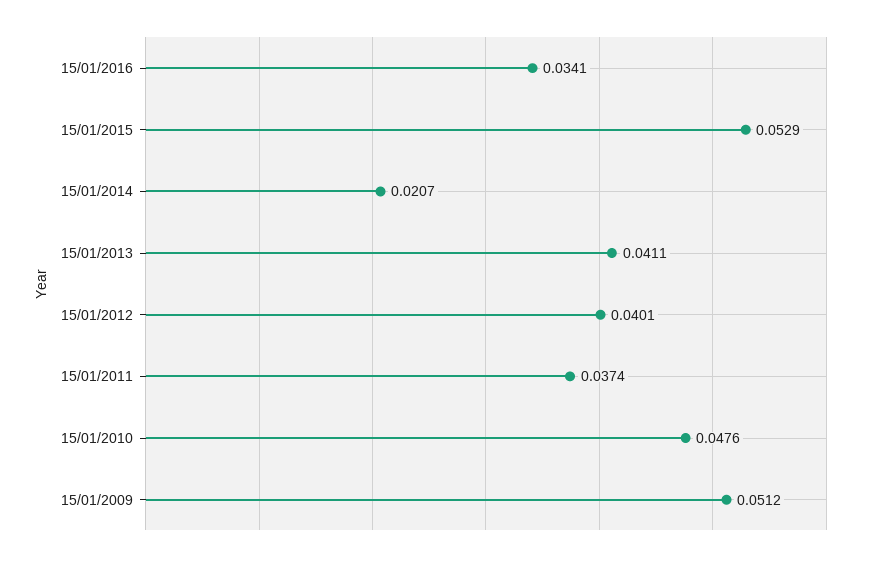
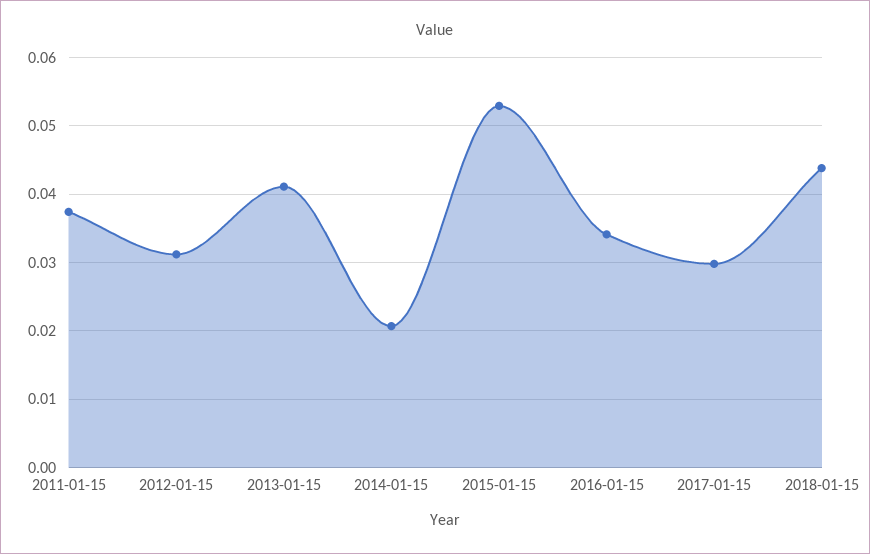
15/01/2012: 0.0401 -> 0.031
15/01/2010: 0.0476 -> none
15/01/2009: 0.0512 -> none
2017-01-15: none -> 0.03
2018-01-15: none -> 0.044

